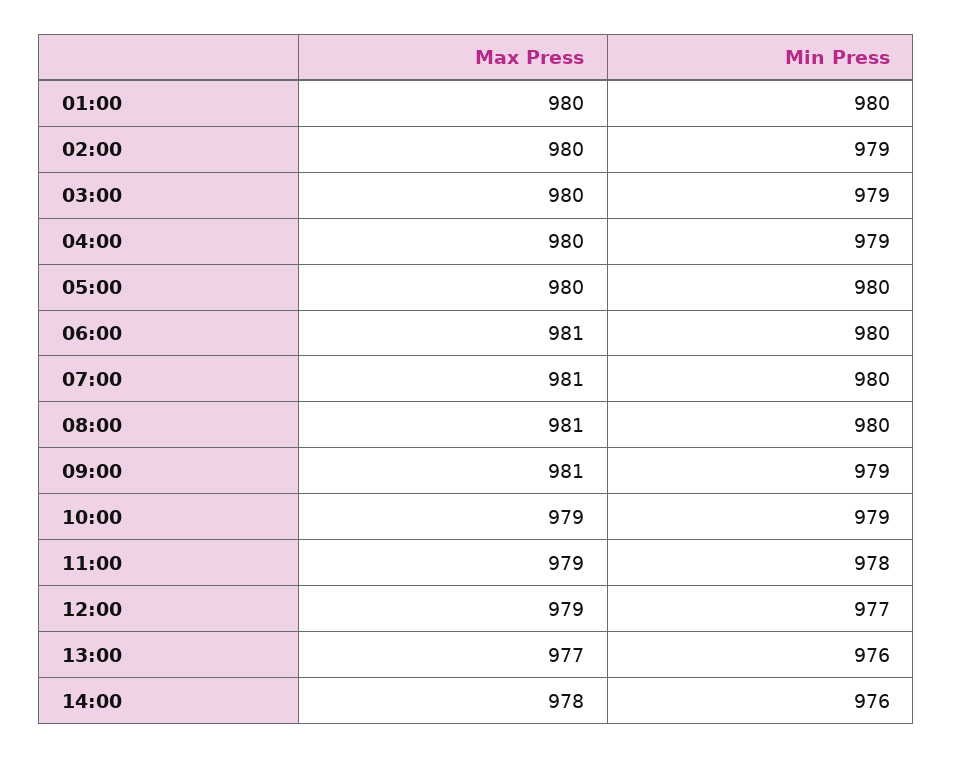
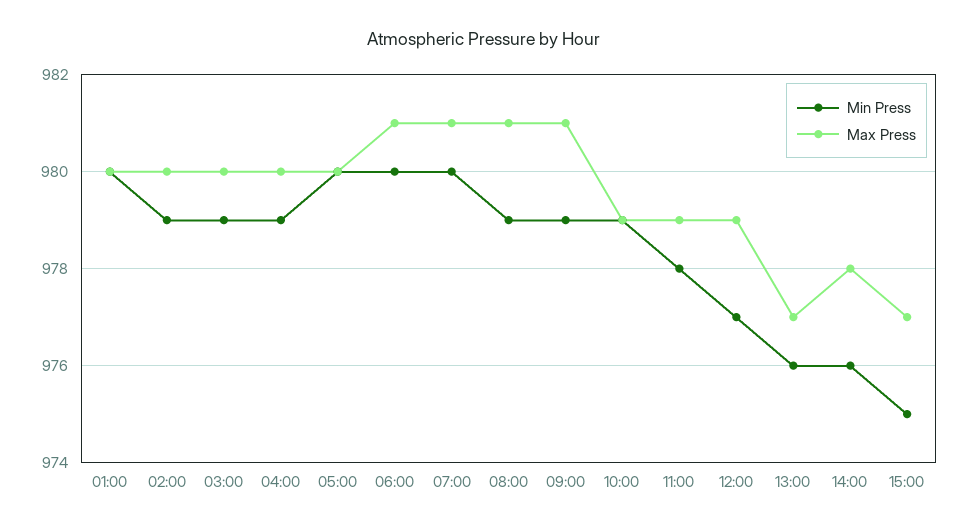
Min Press, 08:00: 980 -> 979
Min Press, 15:00: none -> 975
Max Press, 15:00: none -> 977

